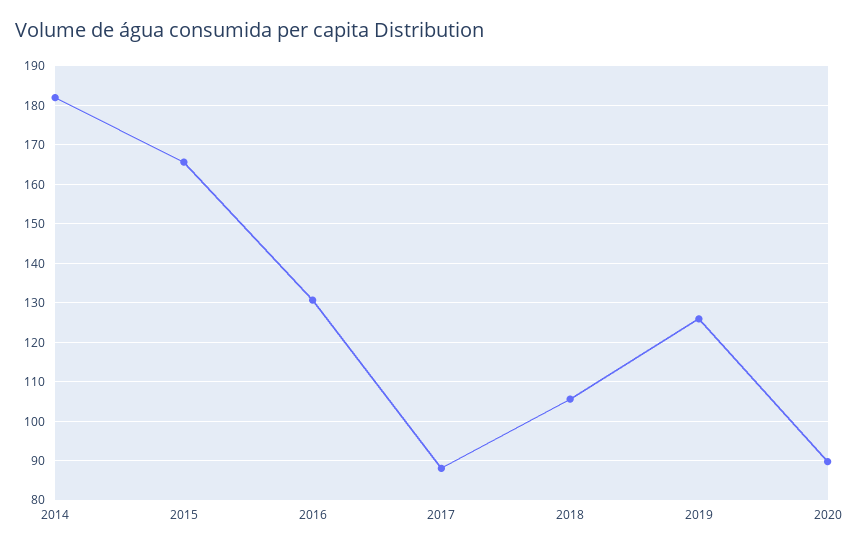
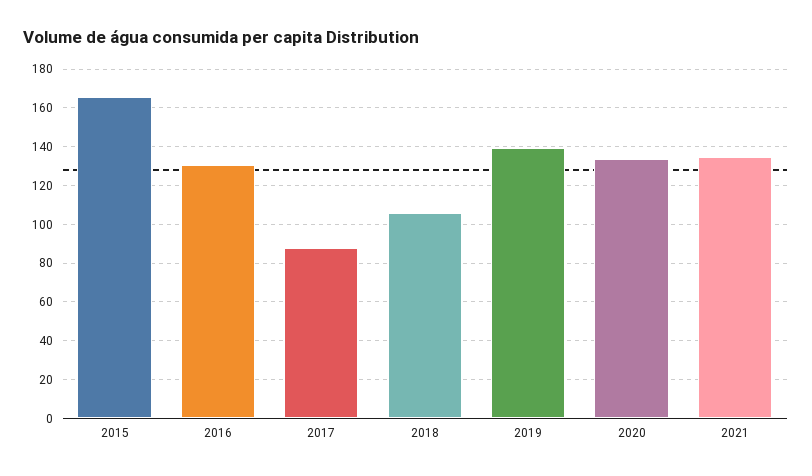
2014: 182 -> none
2019: 126 -> 140
2020: 90 -> 135
2021: none -> 135

